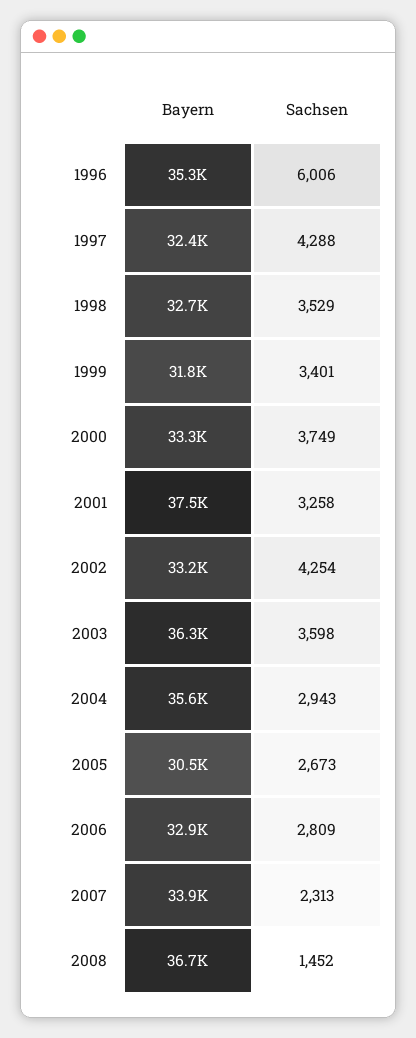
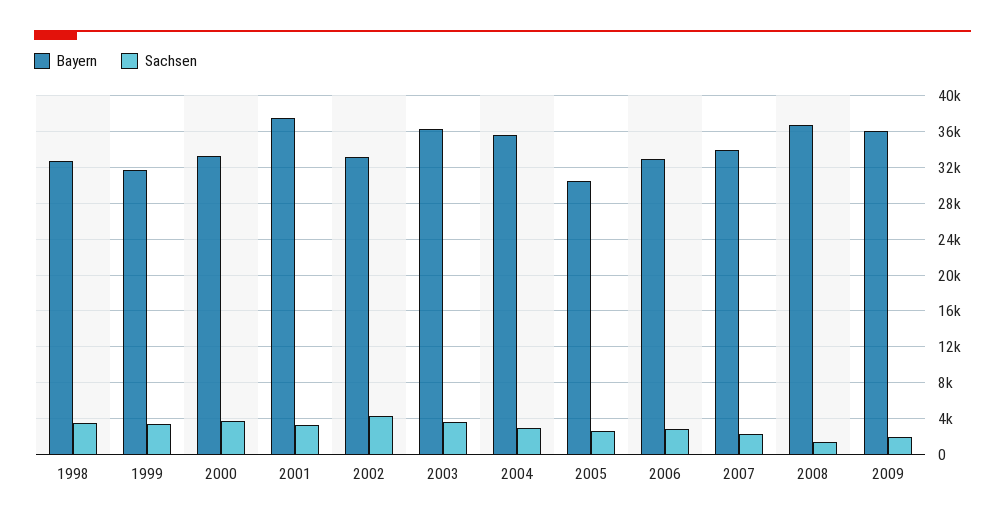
Bayern, 1996: 35300 -> none
Sachsen, 1996: 6006 -> none
Bayern, 1997: 32400 -> none
Sachsen, 1997: 4288 -> none
Bayern, 2009: none -> 36000
Sachsen, 2009: none -> 2000

